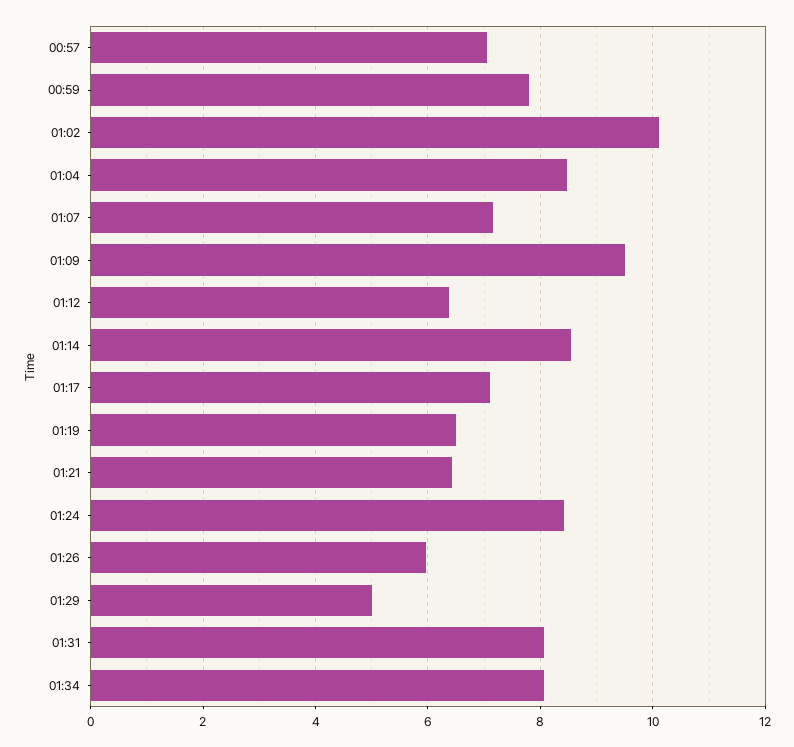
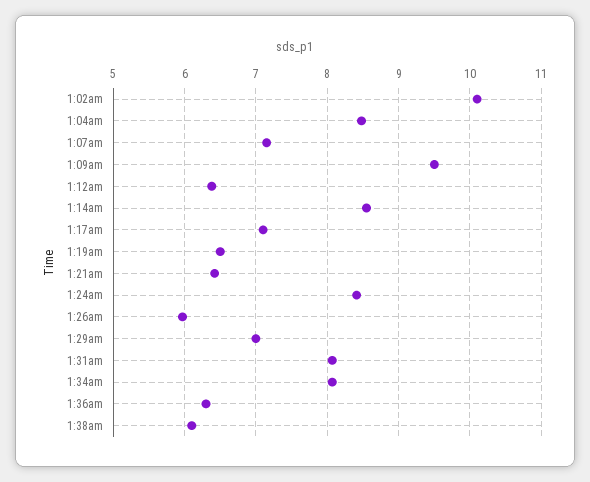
00:57: 7 -> none
00:59: 7.8 -> none
01:29: 5 -> 7
1:36am: none -> 6.3
1:38am: none -> 6.1

